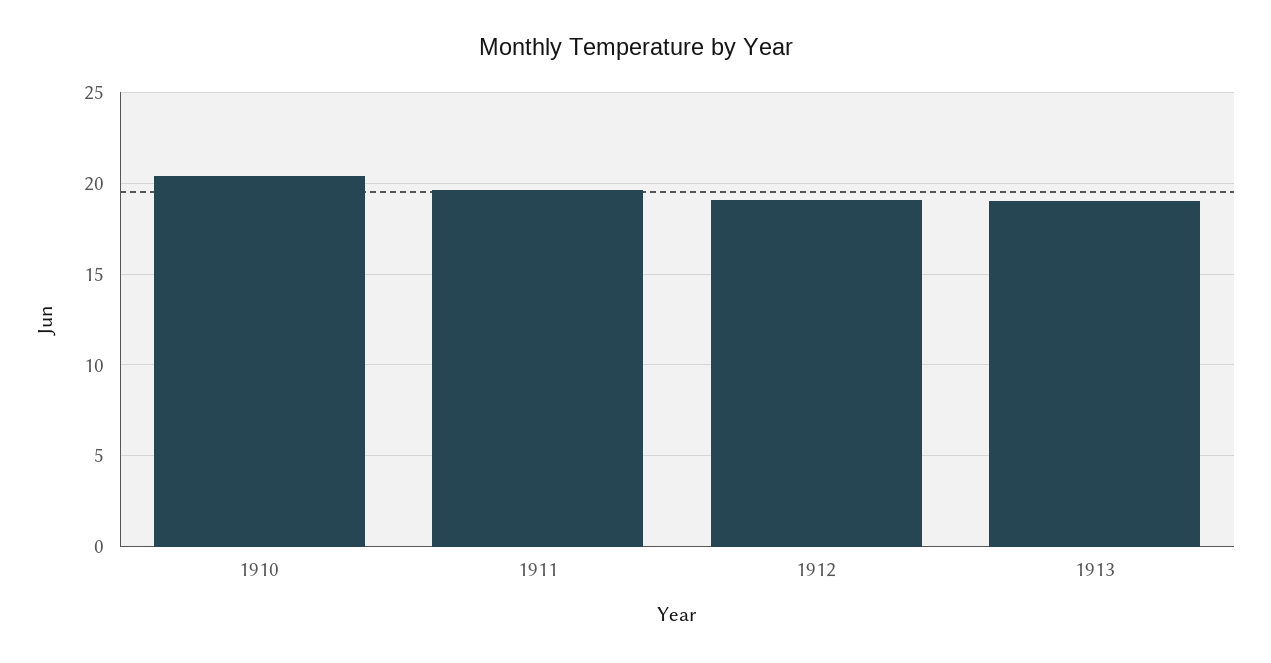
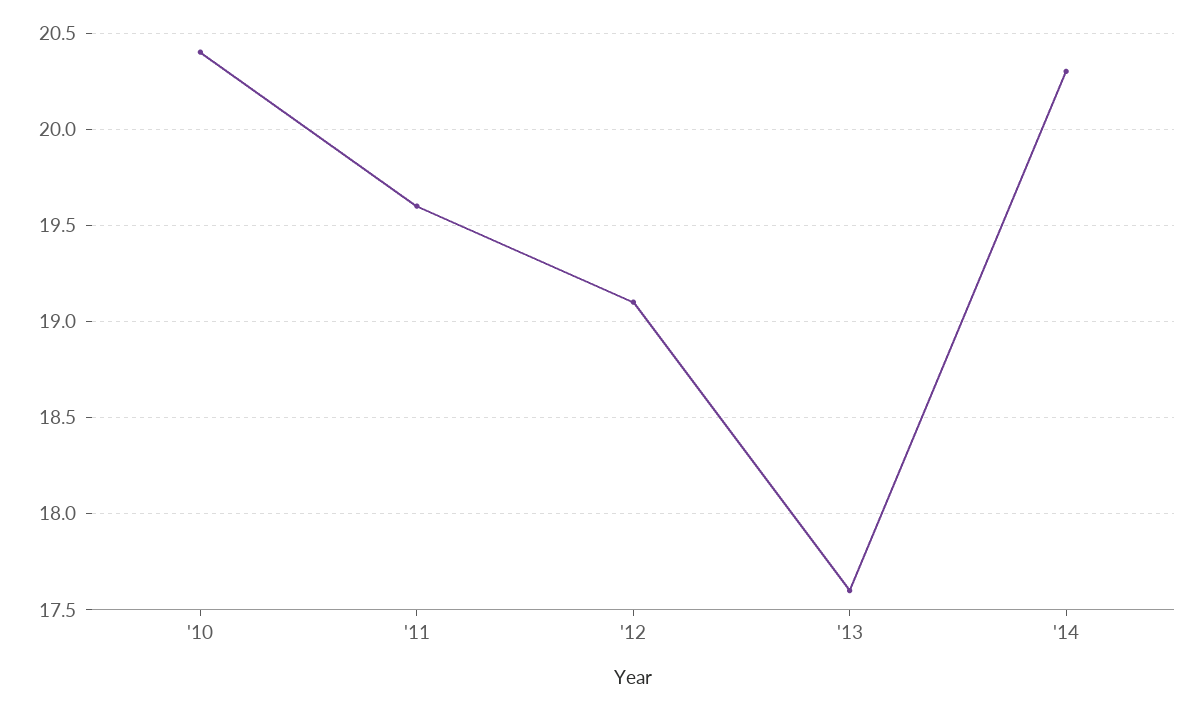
1913: 19 -> 17.6
'14: none -> 20.3

